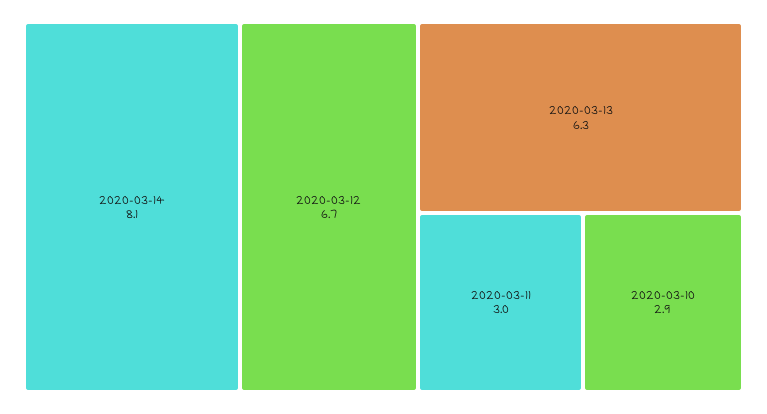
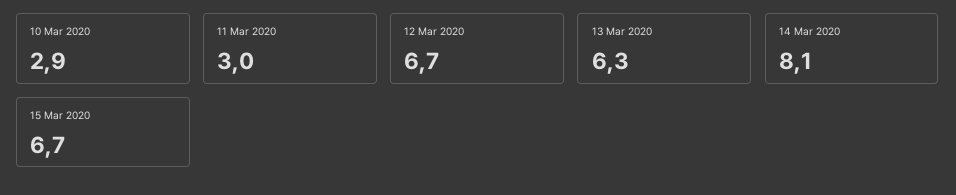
15 Mar 2020: none -> 6.7

